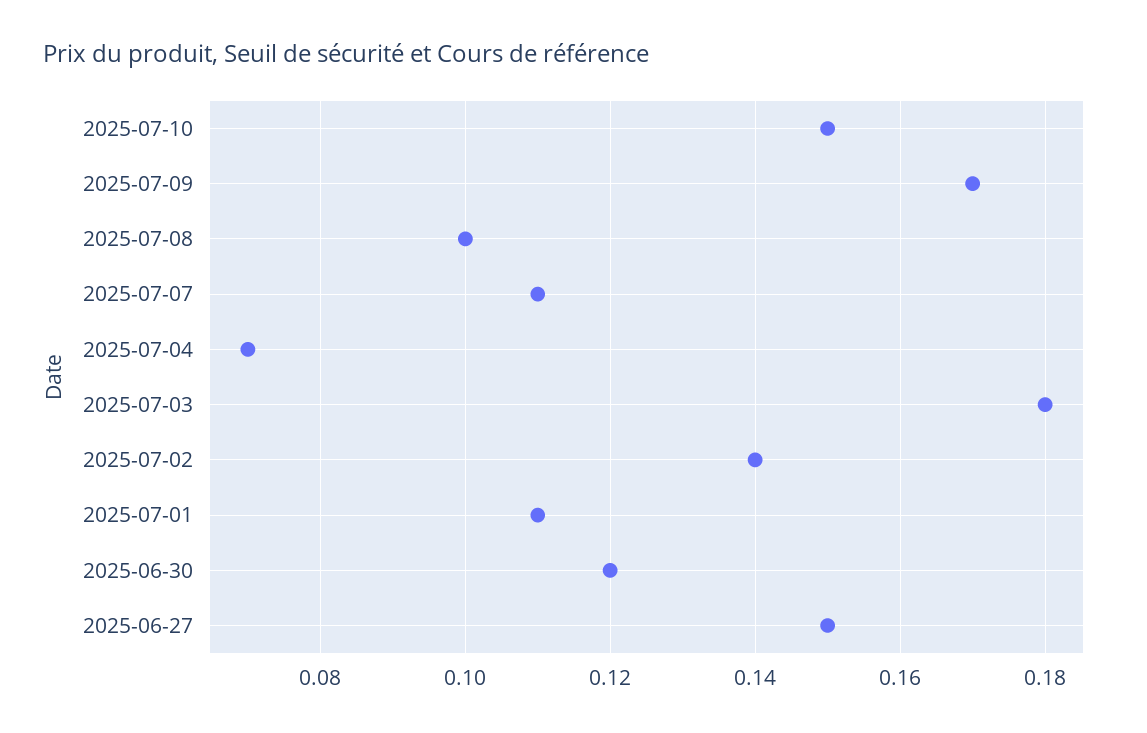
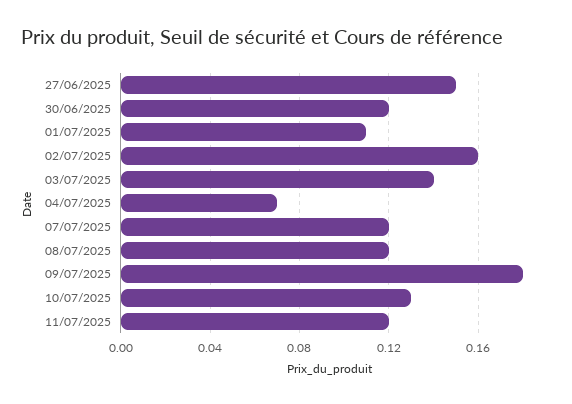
2025-07-10: 0.15 -> 0.13
2025-07-09: 0.17 -> 0.18
2025-07-08: 0.1 -> 0.12
2025-07-07: 0.11 -> 0.12
2025-07-03: 0.18 -> 0.14
2025-07-02: 0.14 -> 0.16
11/07/2025: none -> 0.12

